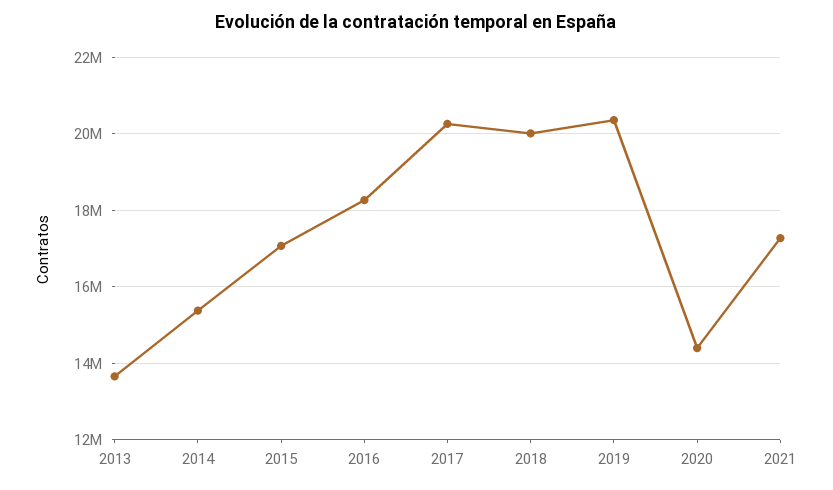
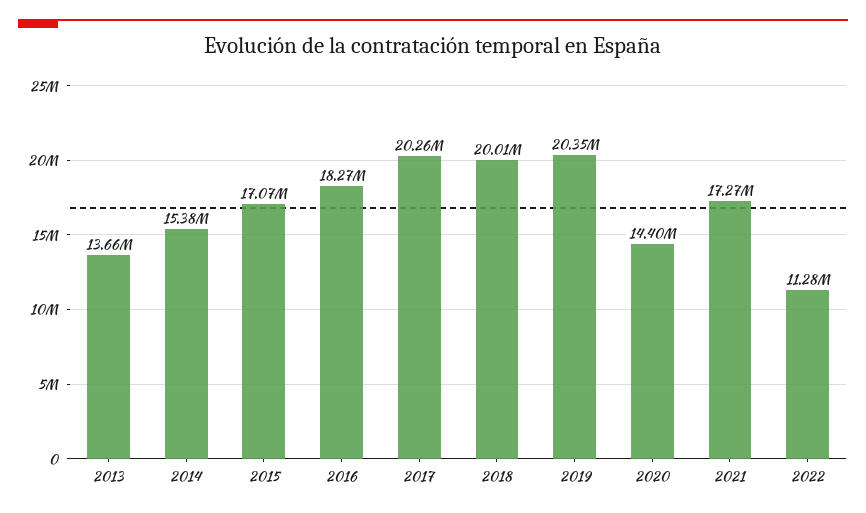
2022: none -> 11280000

